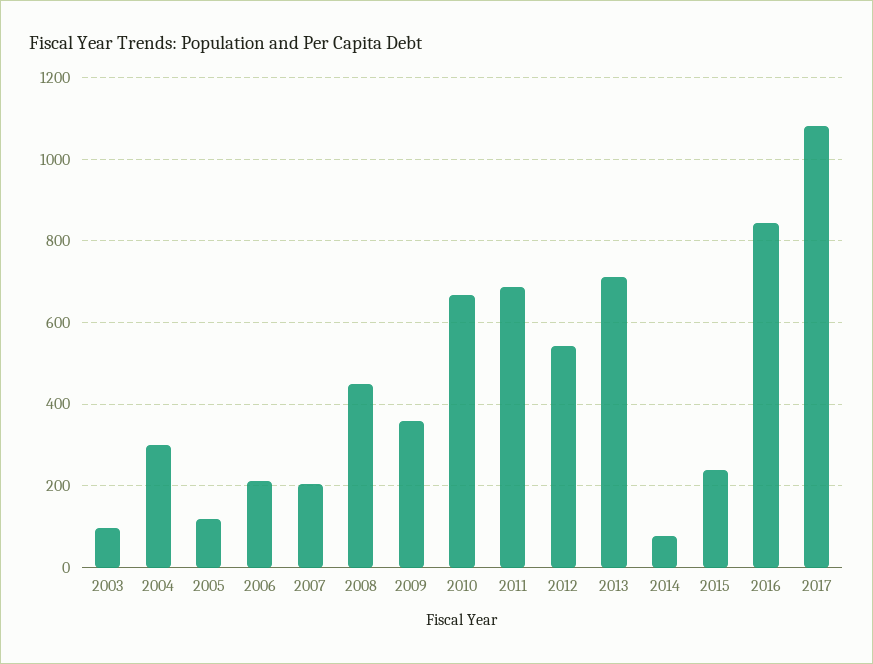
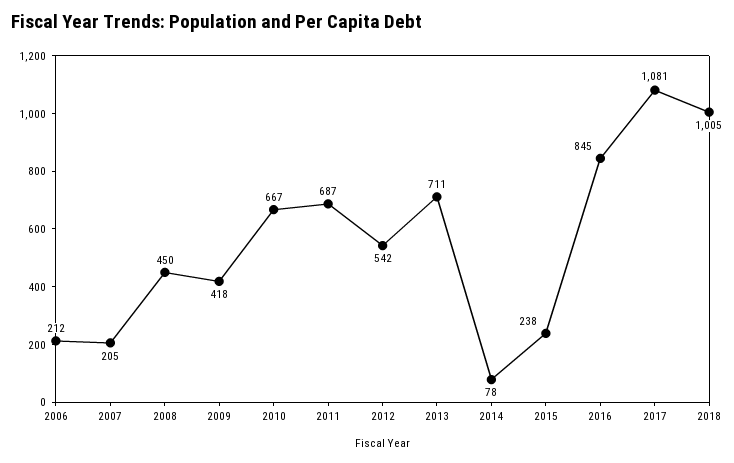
2003: 100 -> none
2004: 300 -> none
2005: 120 -> none
2009: 360 -> 418
2018: none -> 1005

